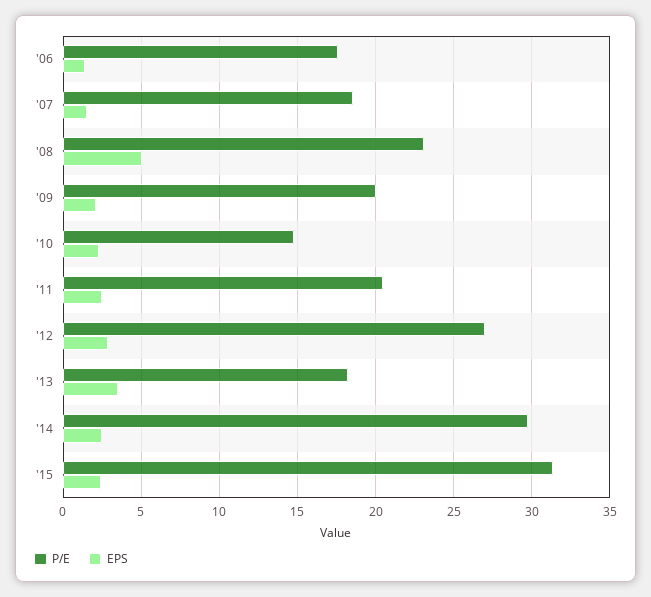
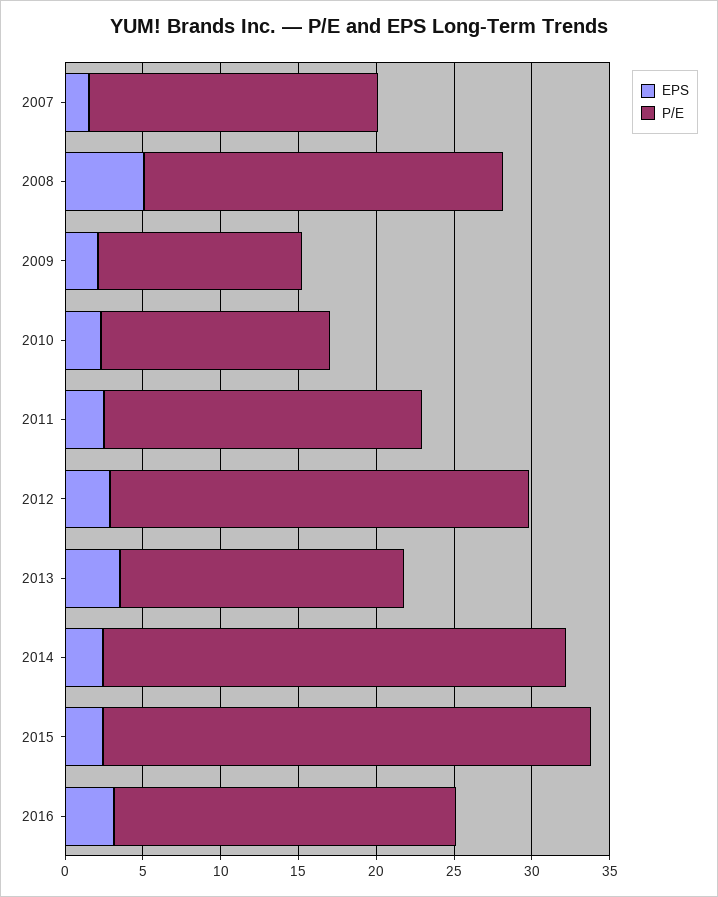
P/E, '06: 17.5 -> none
EPS, '06: 1.5 -> none
P/E, '09: 20 -> 13
EPS, 2016: none -> 3
P/E, 2016: none -> 22

